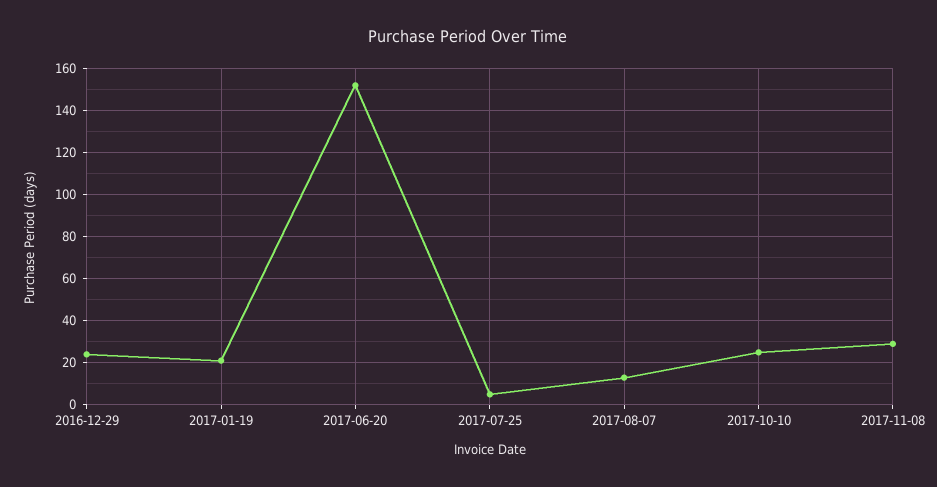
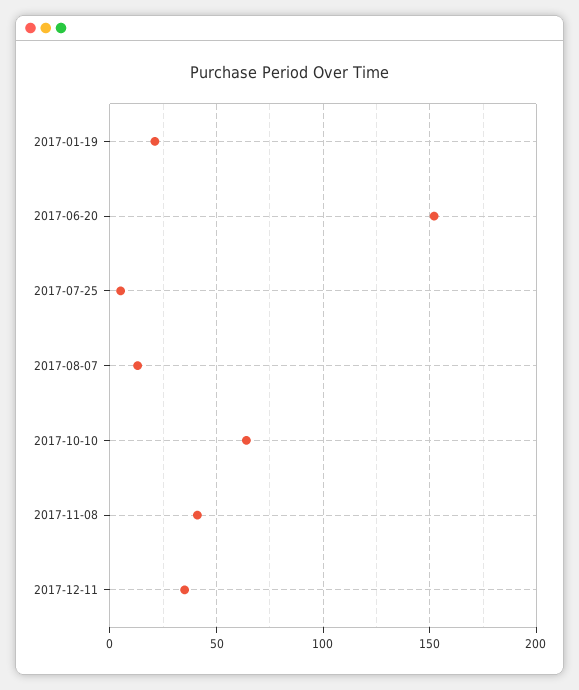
2016-12-29: 25 -> none
2017-10-10: 25 -> 65
2017-11-08: 30 -> 40
2017-12-11: none -> 35

